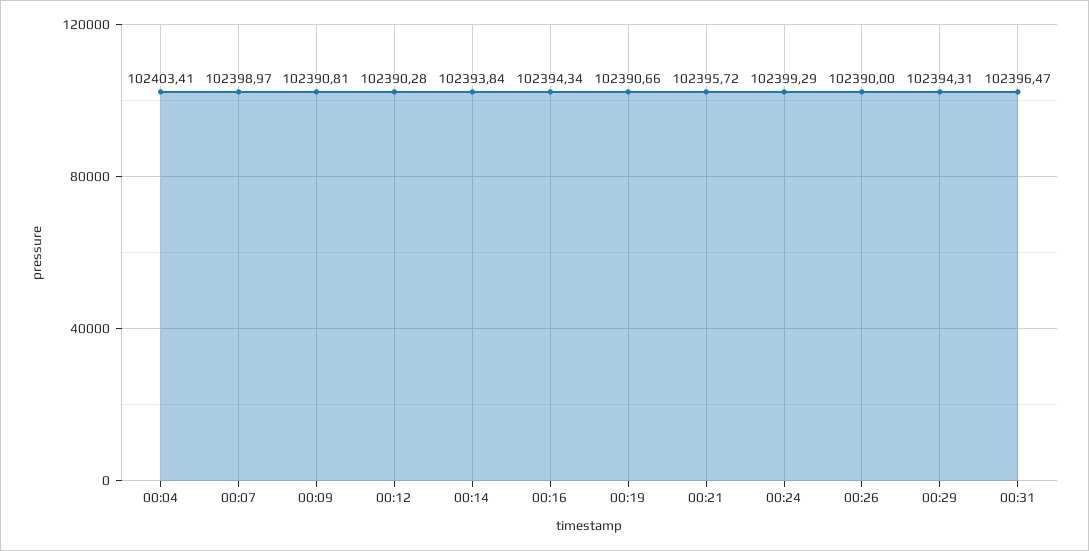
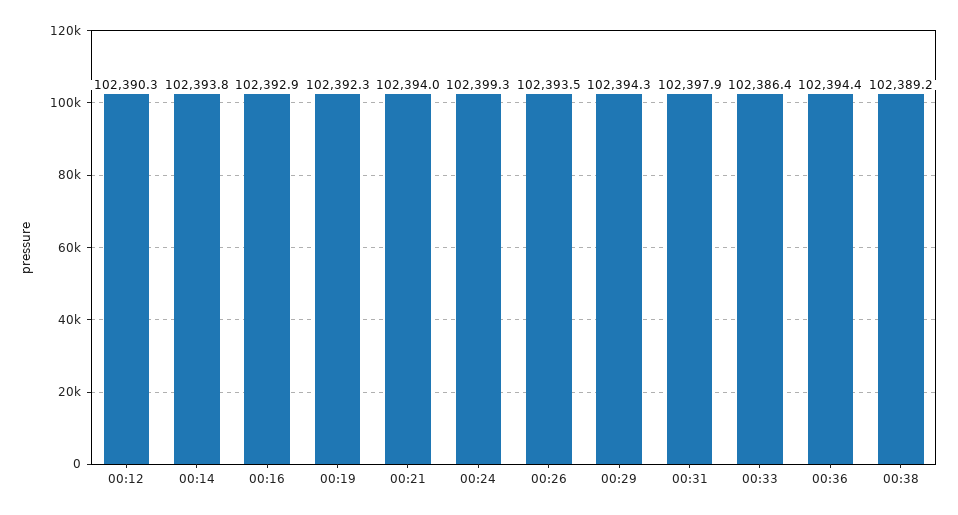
00:04: 102403.41 -> none
00:07: 102398.97 -> none
00:09: 102390.81 -> none
00:16: 102394.34 -> 102392.9
00:19: 102390.66 -> 102392.3
00:21: 102395.72 -> 102394
00:26: 102390 -> 102393.5
00:31: 102396.47 -> 102397.9
00:33: none -> 102386.4
00:36: none -> 102394.4
00:38: none -> 102389.2

